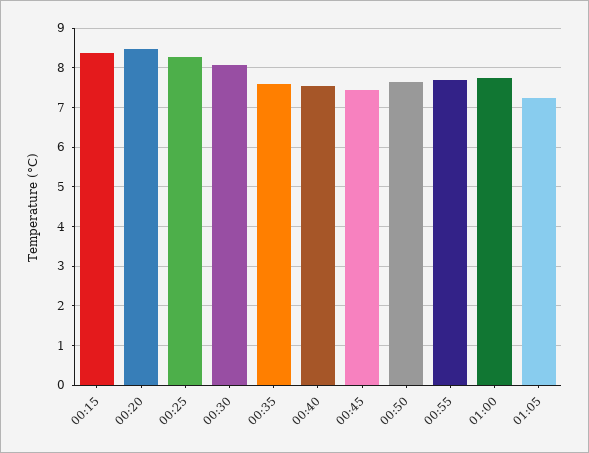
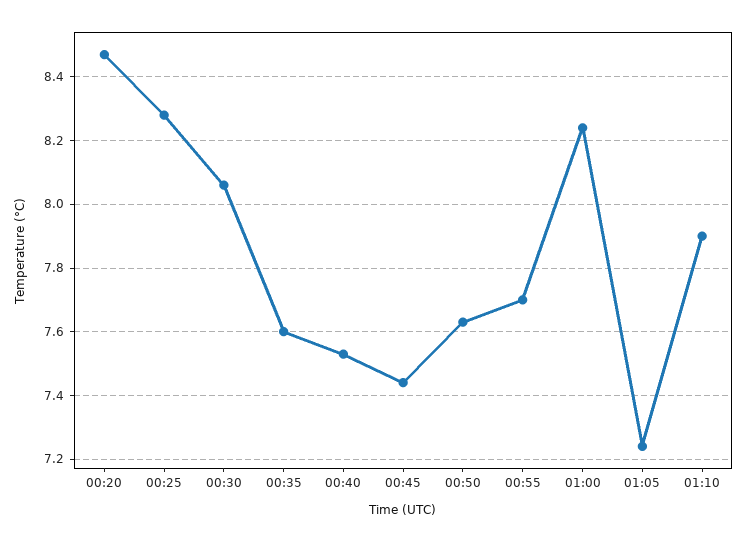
00:15: 8.4 -> none
01:00: 7.8 -> 8.25
01:10: none -> 7.9

